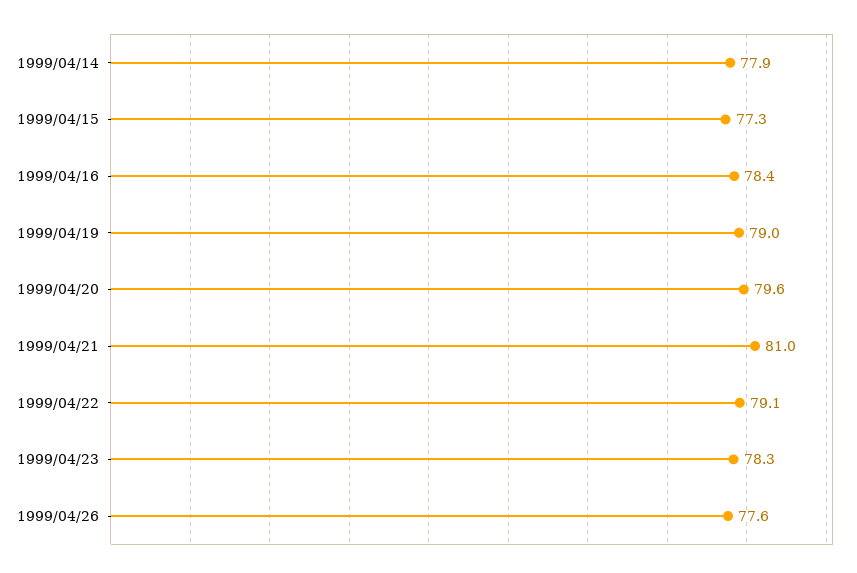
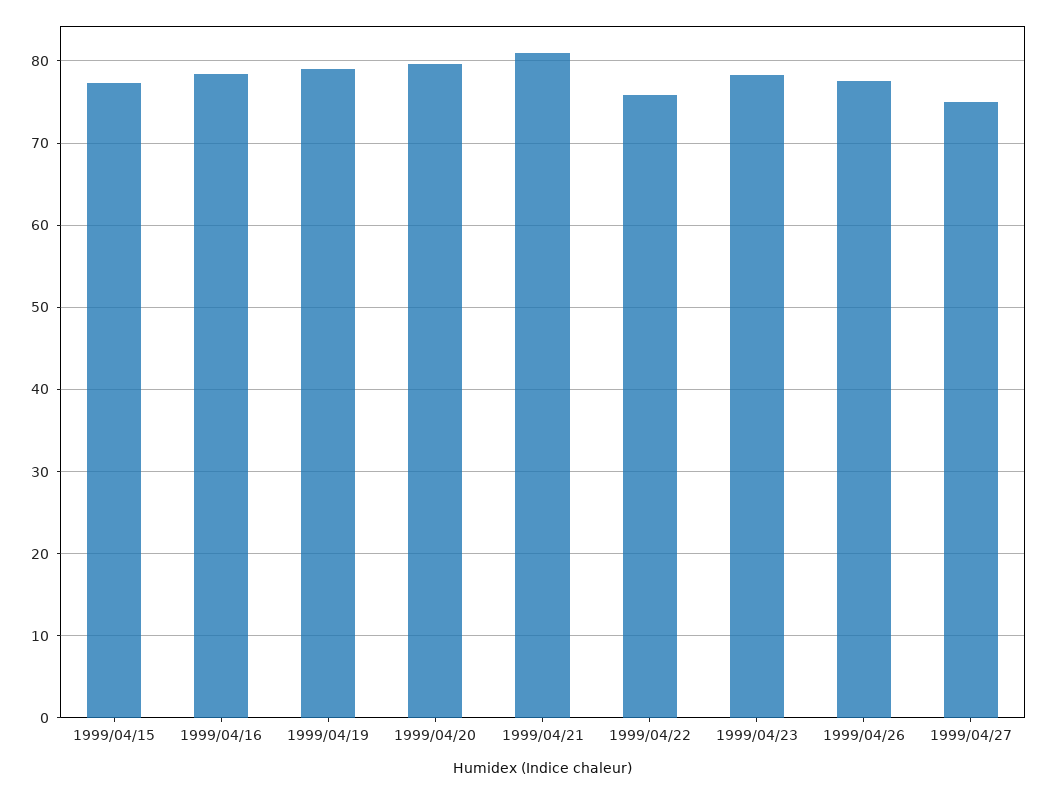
1999/04/14: 77.9 -> none
1999/04/22: 79.1 -> 76
1999/04/27: none -> 75

